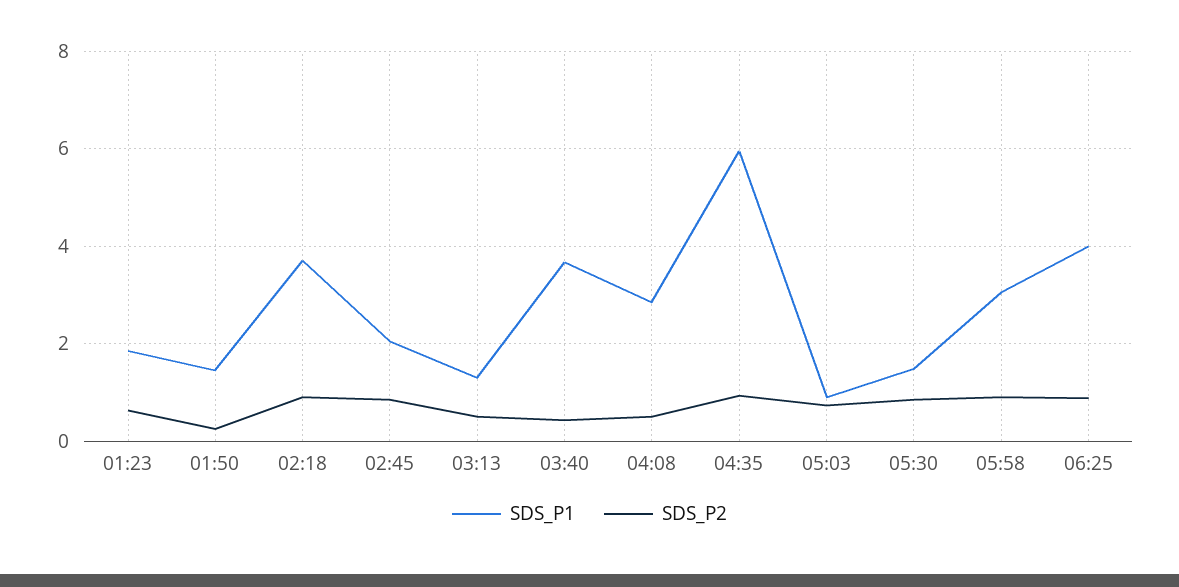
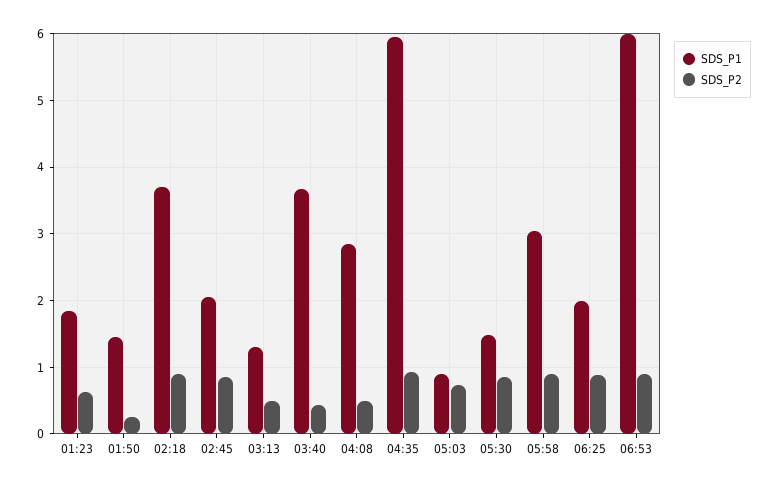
SDS_P1, 06:25: 4 -> 2
SDS_P1, 06:53: none -> 6
SDS_P2, 06:53: none -> 0.9

